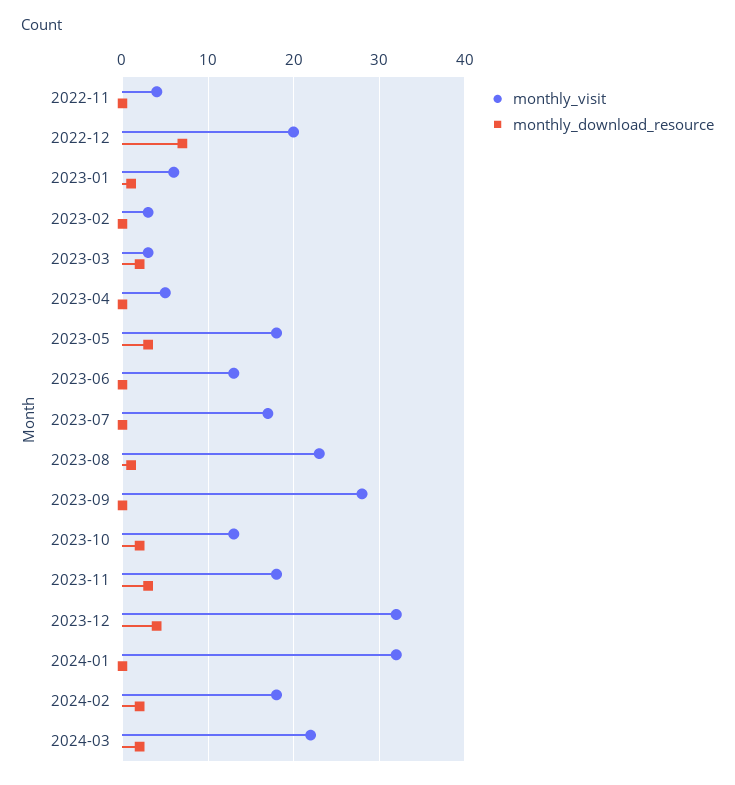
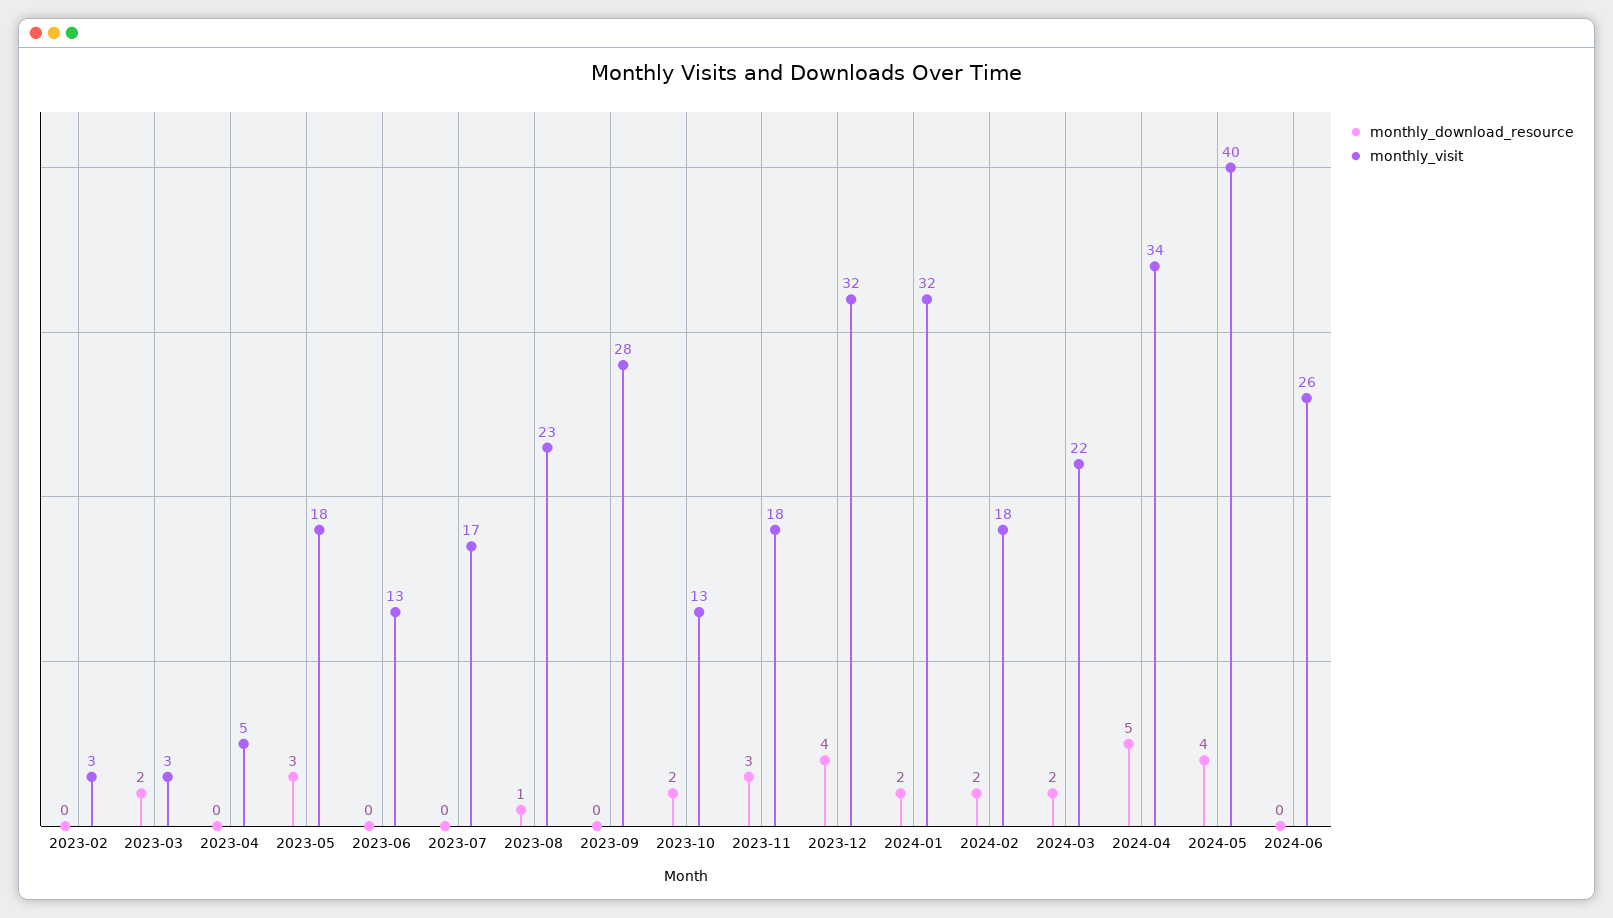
monthly_visit, 2022-11: 4 -> none
monthly_download_resource, 2022-11: 0 -> none
monthly_visit, 2022-12: 20 -> none
monthly_download_resource, 2022-12: 7 -> none
monthly_visit, 2023-01: 6 -> none
monthly_download_resource, 2023-01: 1 -> none
monthly_download_resource, 2024-01: 0 -> 2
monthly_download_resource, 2024-04: none -> 5
monthly_visit, 2024-04: none -> 34
monthly_download_resource, 2024-05: none -> 4
monthly_visit, 2024-05: none -> 40
monthly_download_resource, 2024-06: none -> 0
monthly_visit, 2024-06: none -> 26

